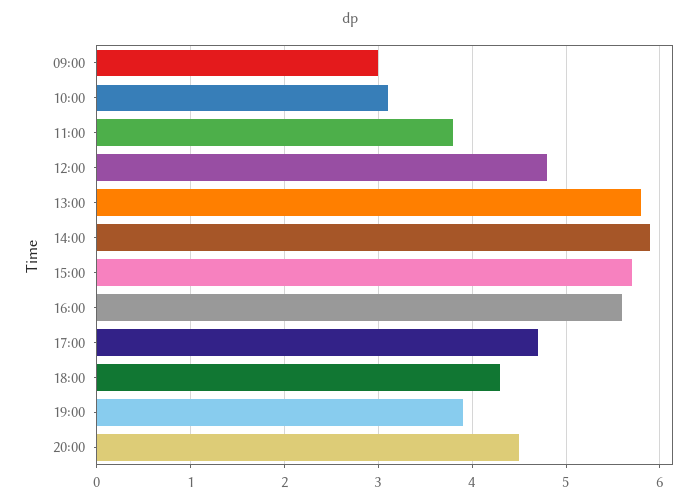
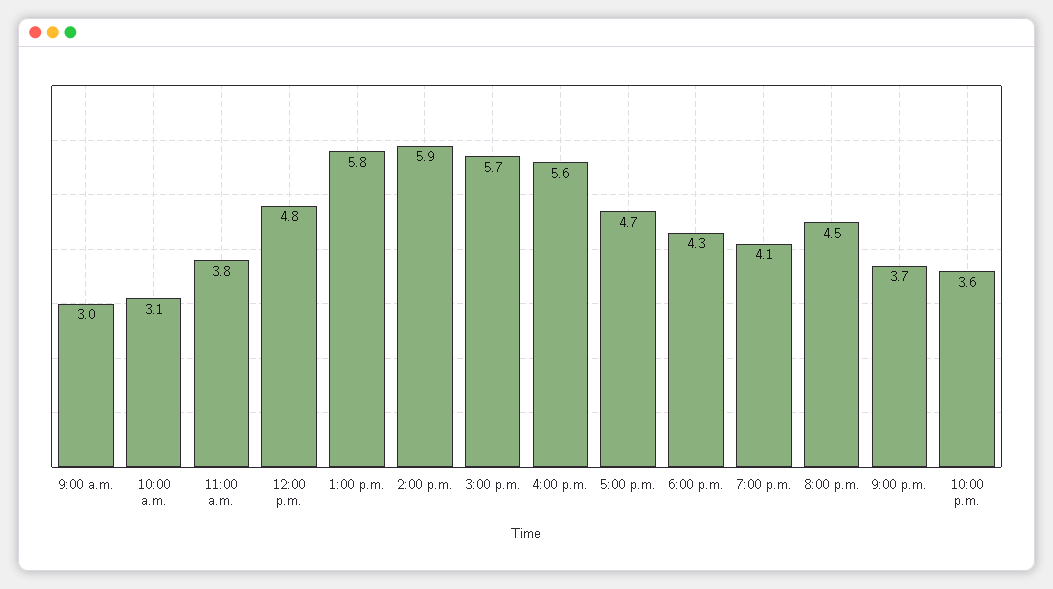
19:00: 3.9 -> 4.1
9:00 p.m.: none -> 3.7
10:00 p.m.: none -> 3.6

